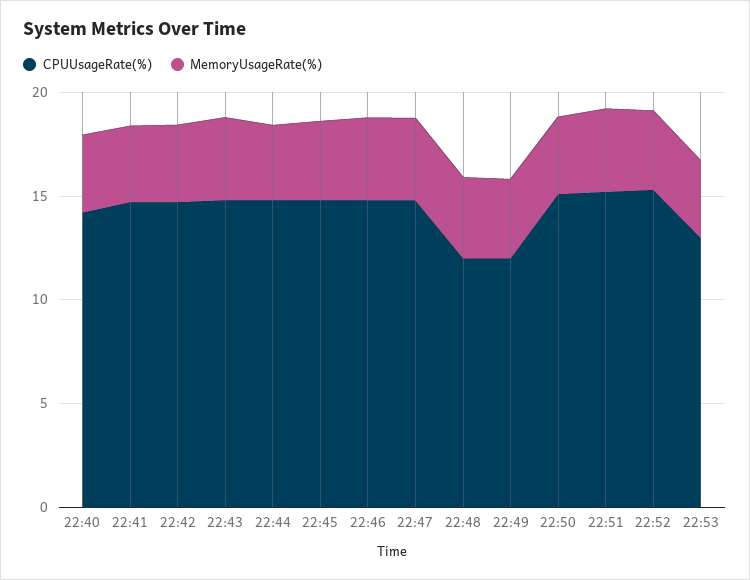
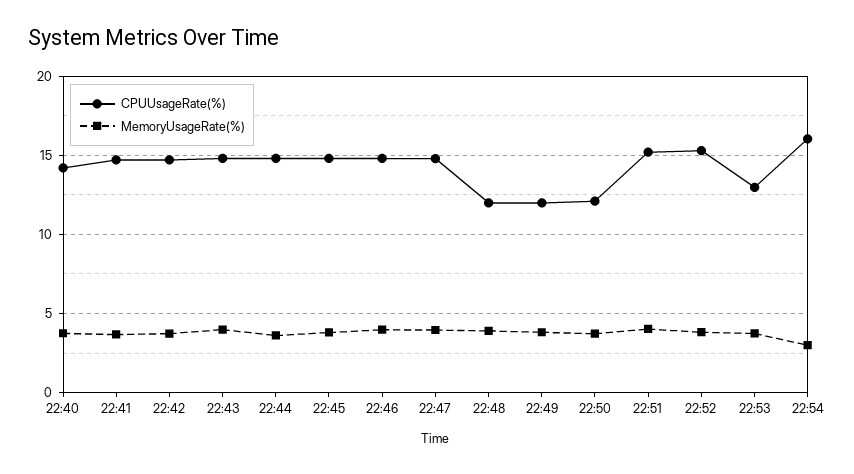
CPUUsageRate(%), 22:50: 15 -> 12
CPUUsageRate(%), 22:54: none -> 16
MemoryUsageRate(%), 22:54: none -> 3

